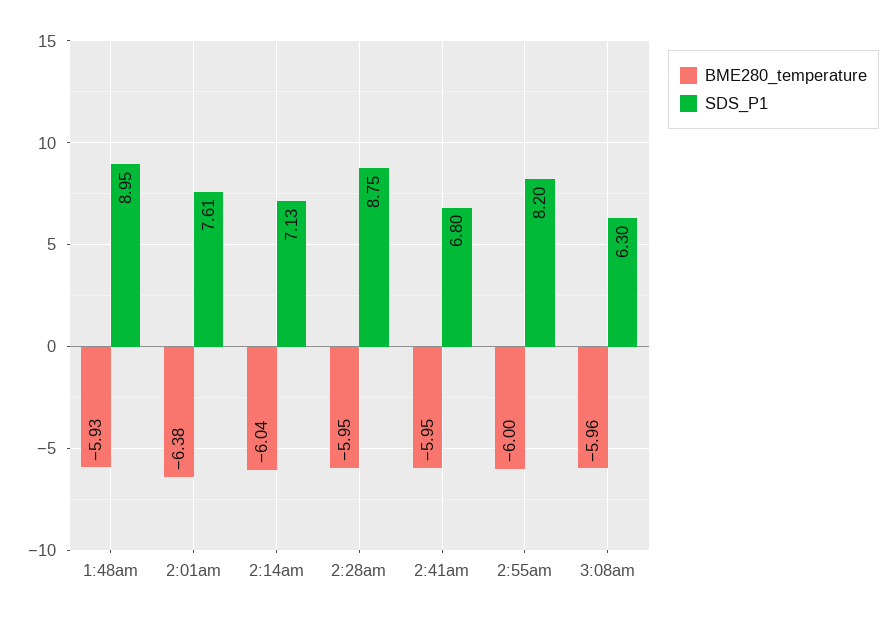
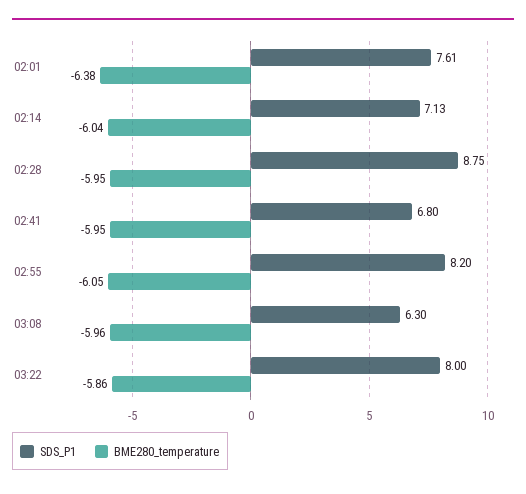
BME280_temperature, 1:48am: -5.93 -> none
SDS_P1, 1:48am: 8.95 -> none
BME280_temperature, 2:55am: -6 -> -6.05
SDS_P1, 03:22: none -> 8
BME280_temperature, 03:22: none -> -5.86

